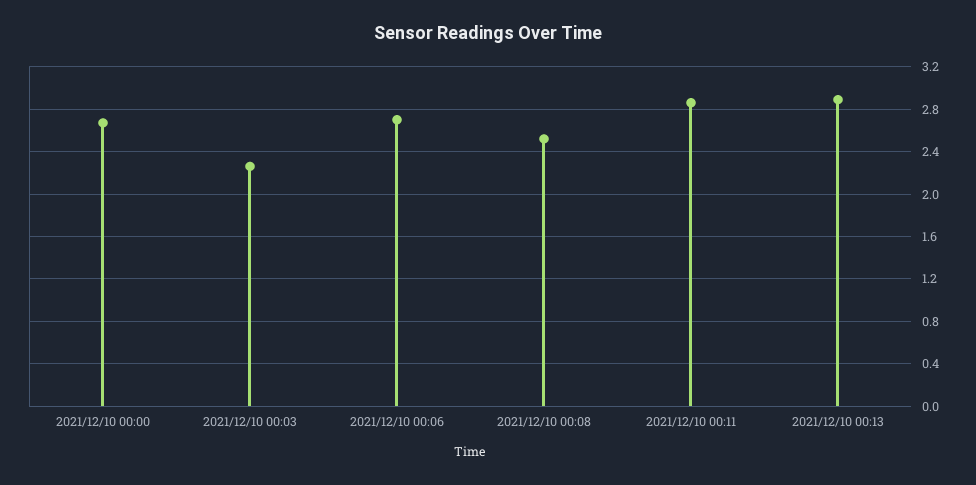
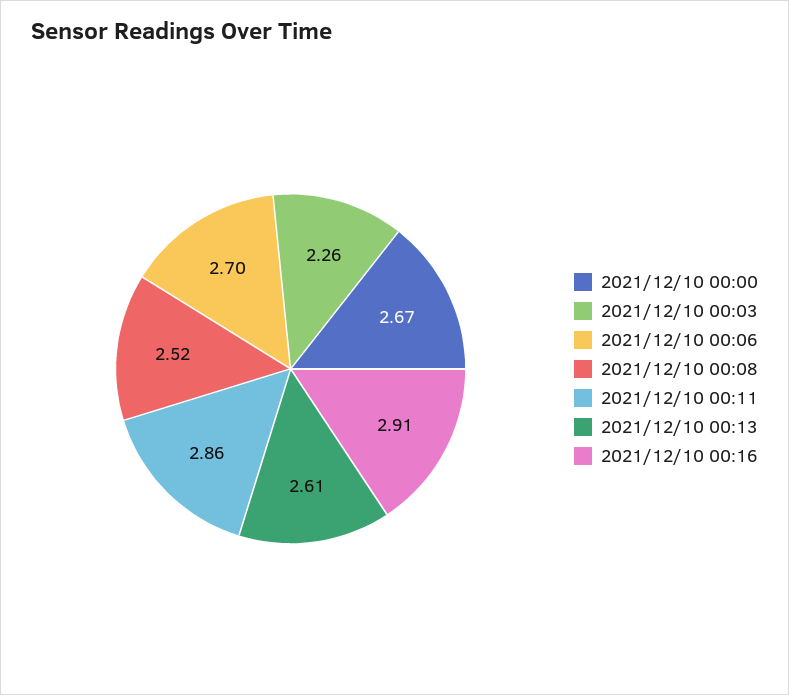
2021/12/10 00:13: 2.9 -> 2.61
2021/12/10 00:16: none -> 2.91

